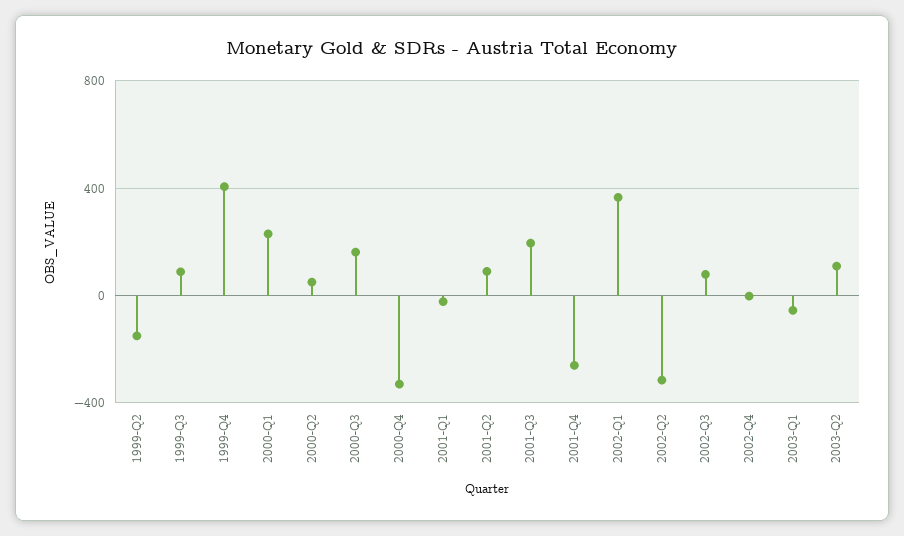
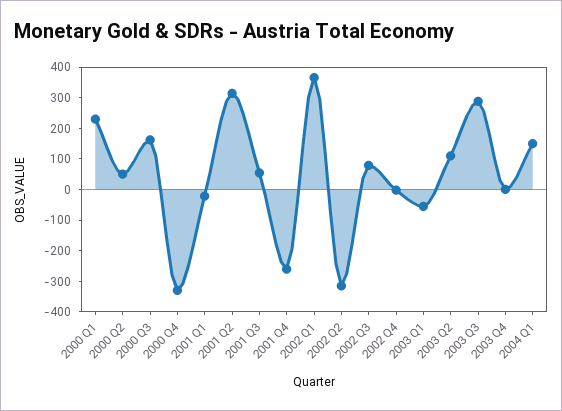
1999-Q2: -150 -> none
1999-Q3: 100 -> none
1999-Q4: 400 -> none
2001-Q2: 100 -> 300
2001-Q3: 200 -> 50
2003 Q3: none -> 300
2003 Q4: none -> 0
2004 Q1: none -> 150

